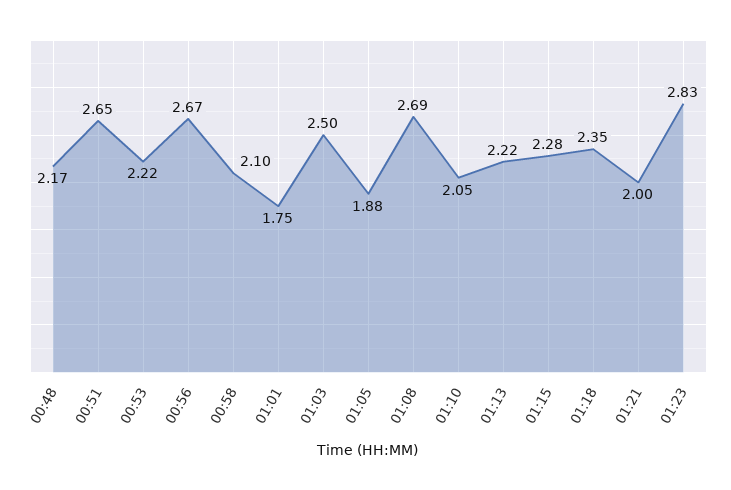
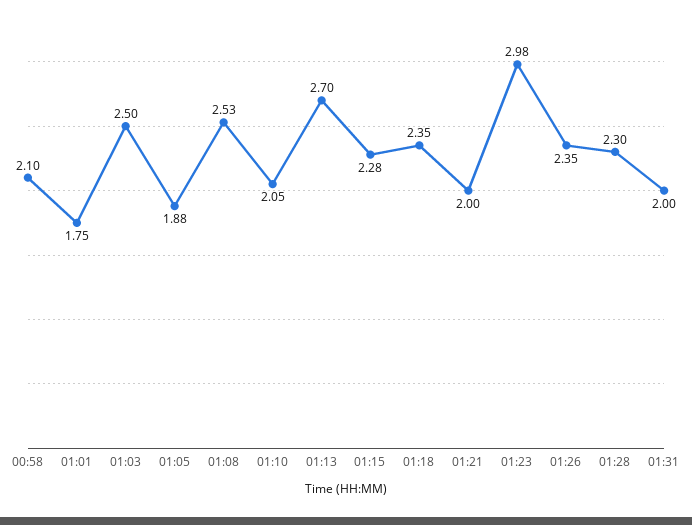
00:48: 2.17 -> none
00:51: 2.65 -> none
00:53: 2.22 -> none
00:56: 2.67 -> none
01:08: 2.69 -> 2.53
01:13: 2.22 -> 2.7
01:23: 2.83 -> 2.98
01:26: none -> 2.35
01:28: none -> 2.3
01:31: none -> 2

